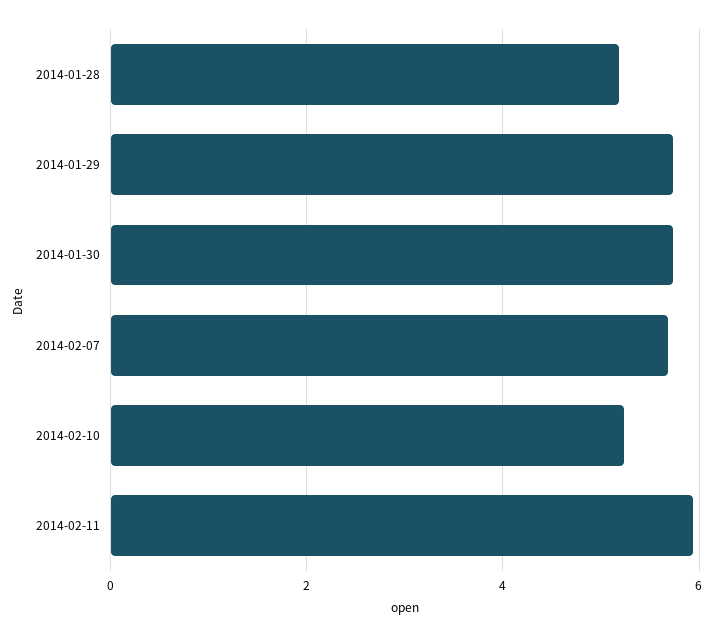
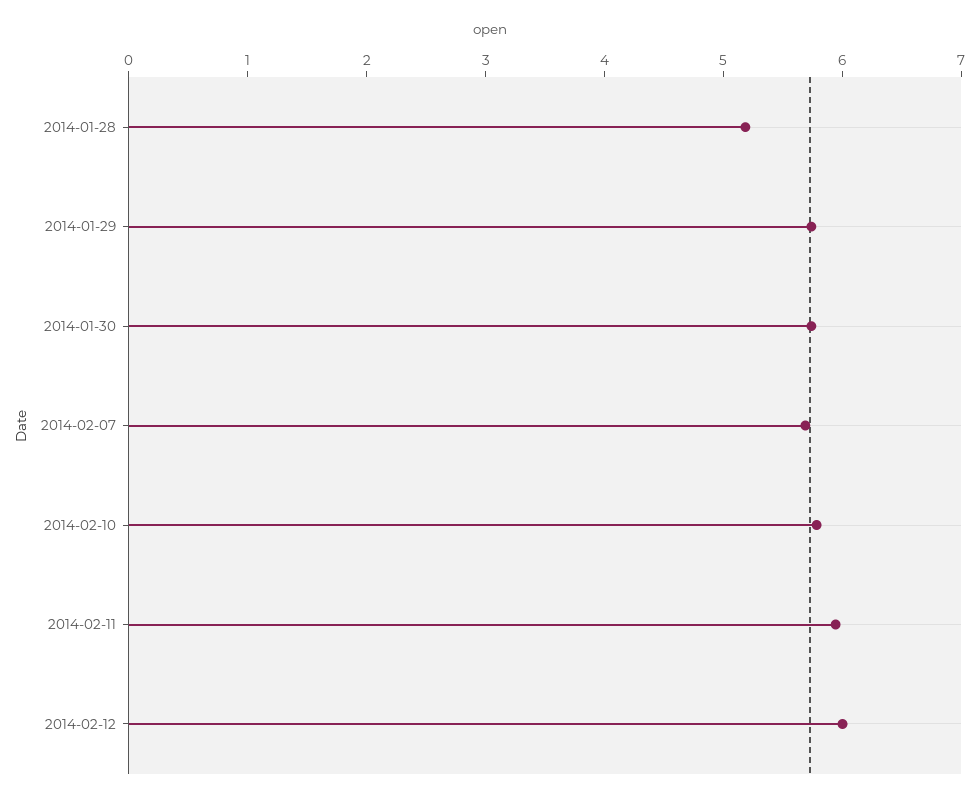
2014-02-10: 5.2 -> 5.8
2014-02-12: none -> 6

